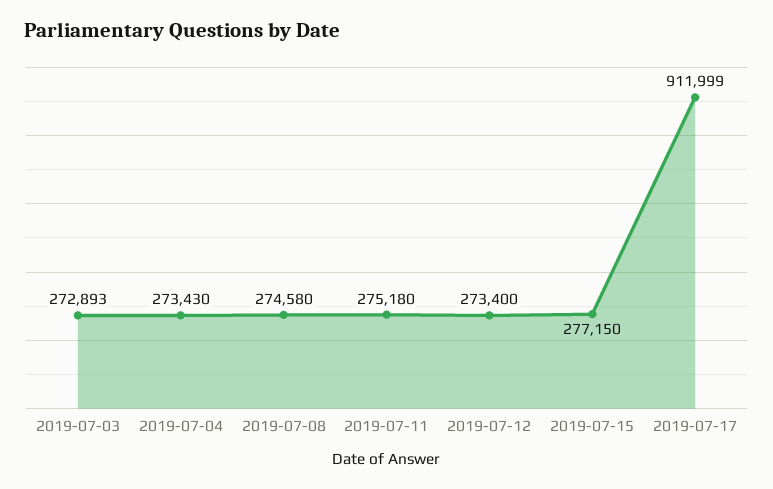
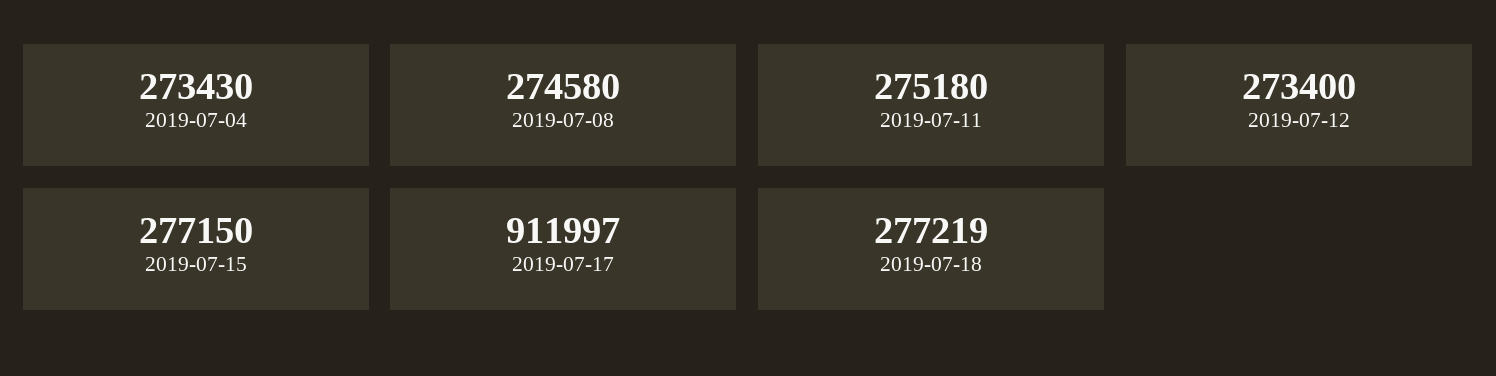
2019-07-03: 272893 -> none
2019-07-17: 911999 -> 911997
2019-07-18: none -> 277219

